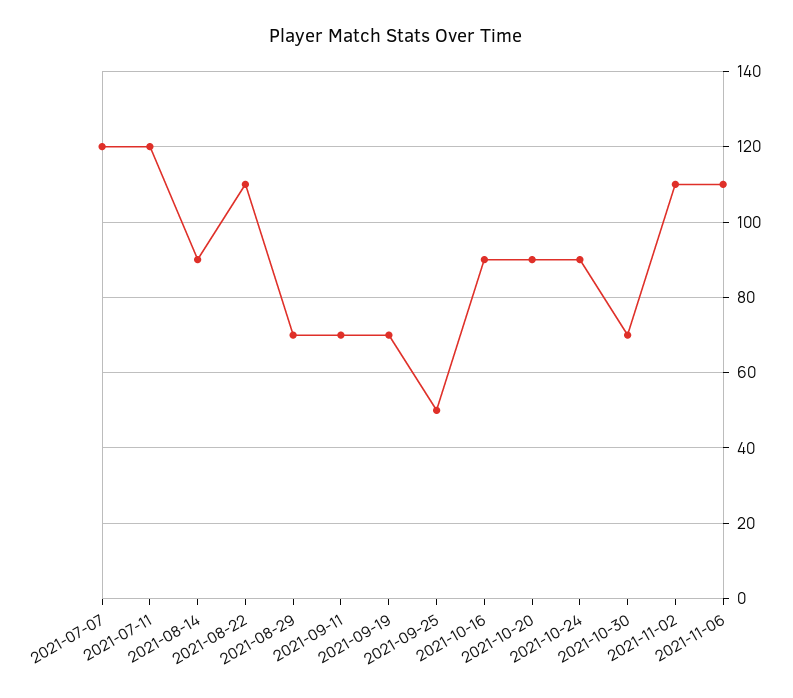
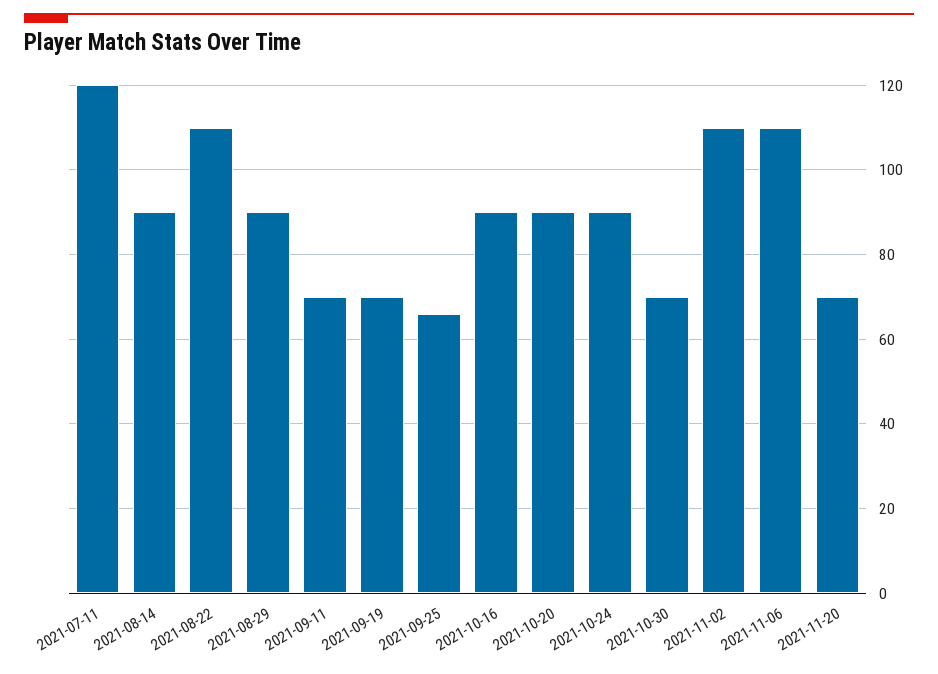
2021-07-07: 120 -> none
2021-08-29: 70 -> 90
2021-09-25: 50 -> 65
2021-11-20: none -> 70

